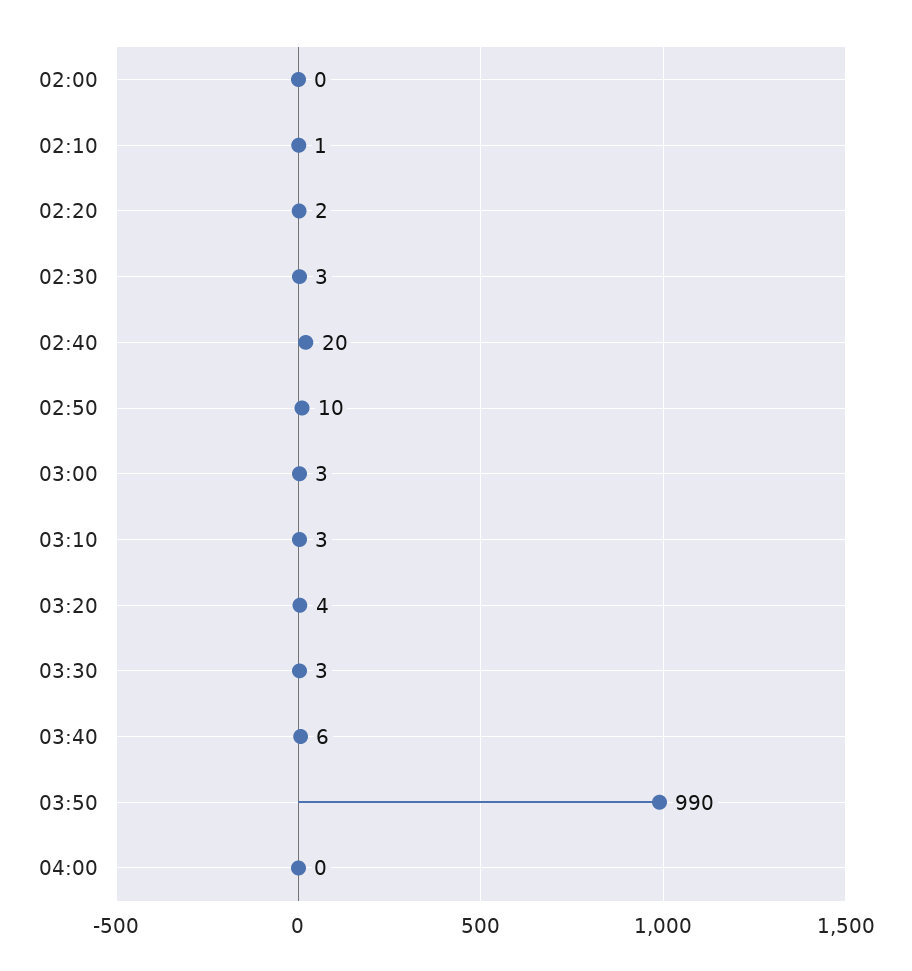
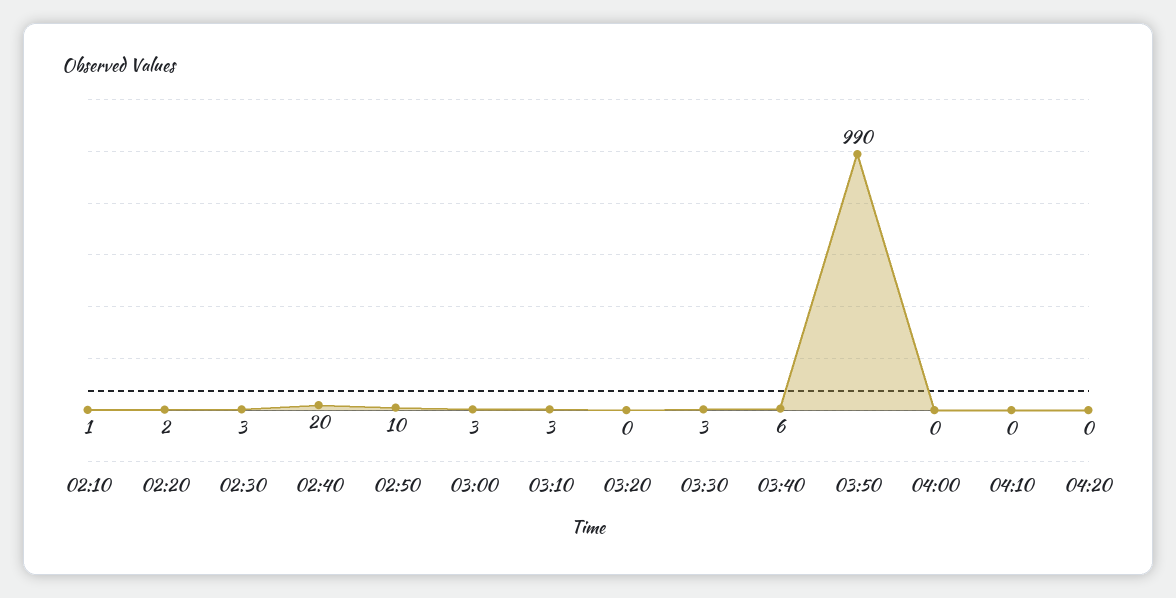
02:00: 0 -> none
03:20: 4 -> 0
04:10: none -> 0
04:20: none -> 0

